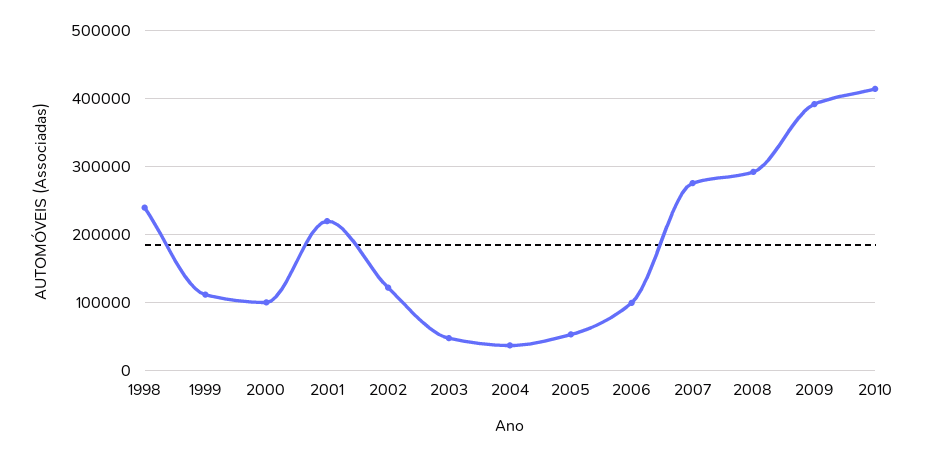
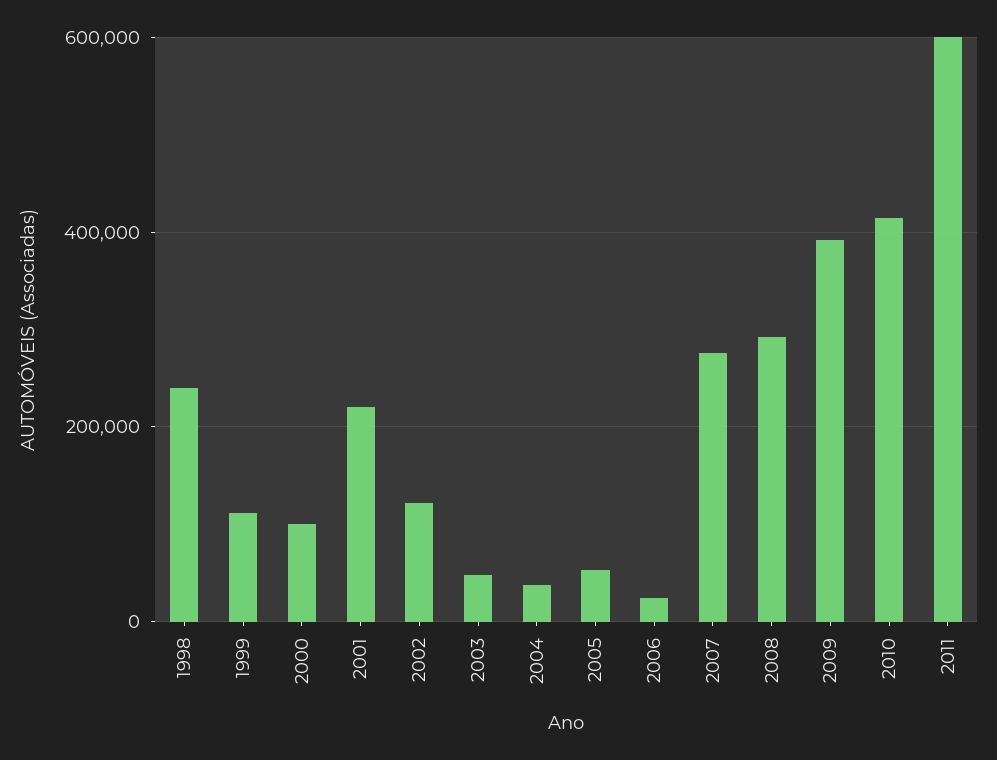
2006: 100000 -> 20000
2011: none -> 600000

